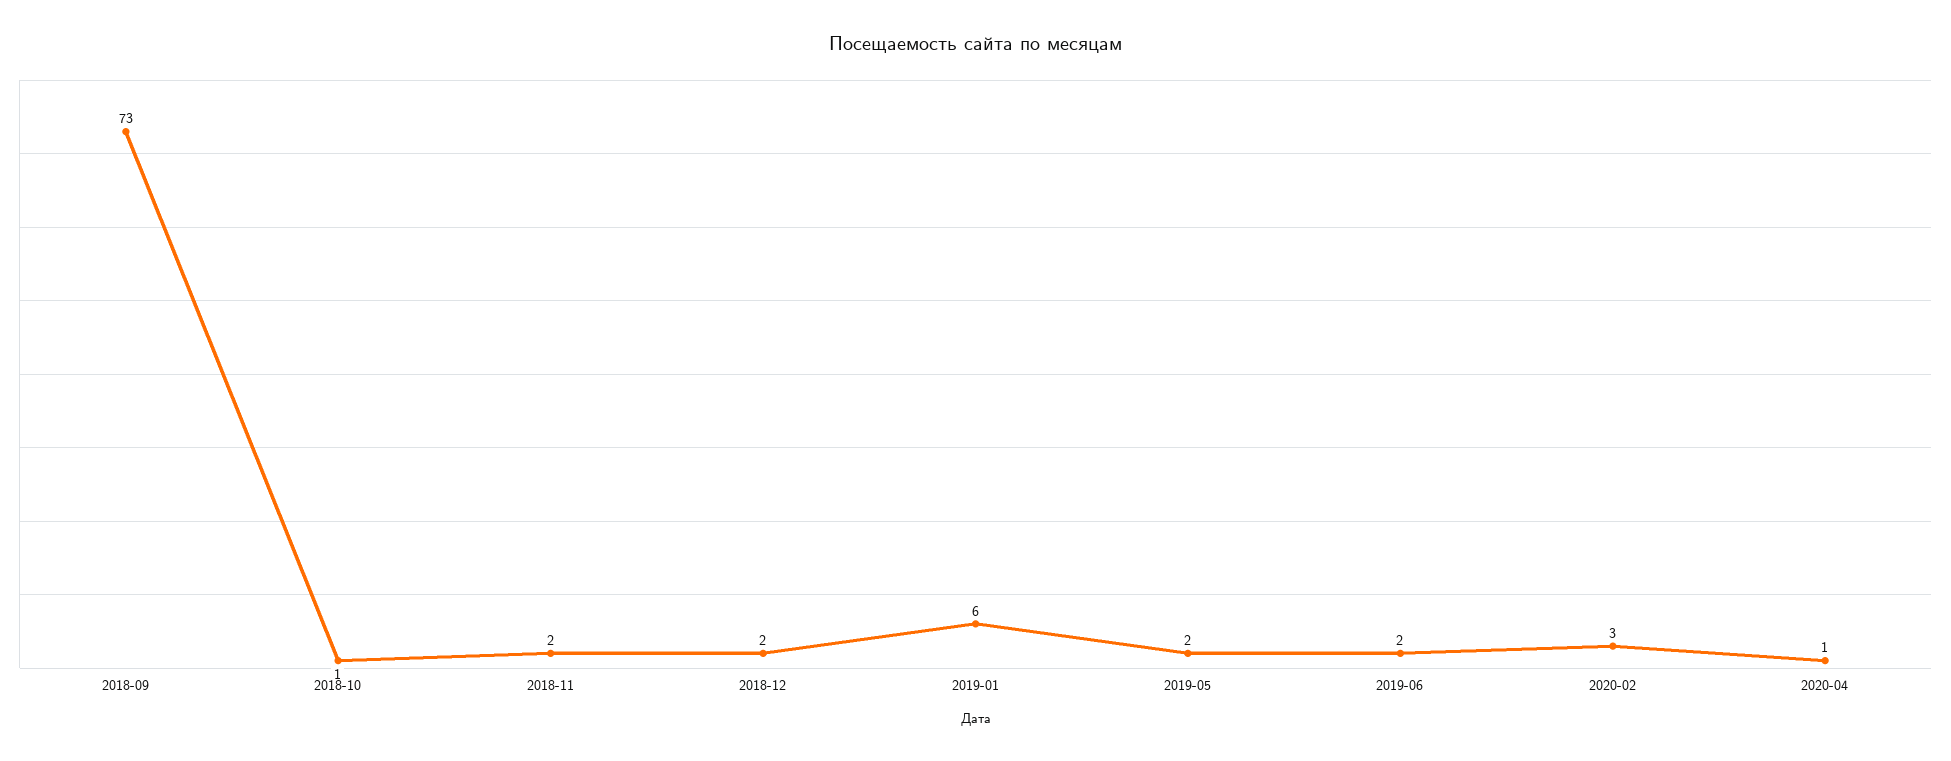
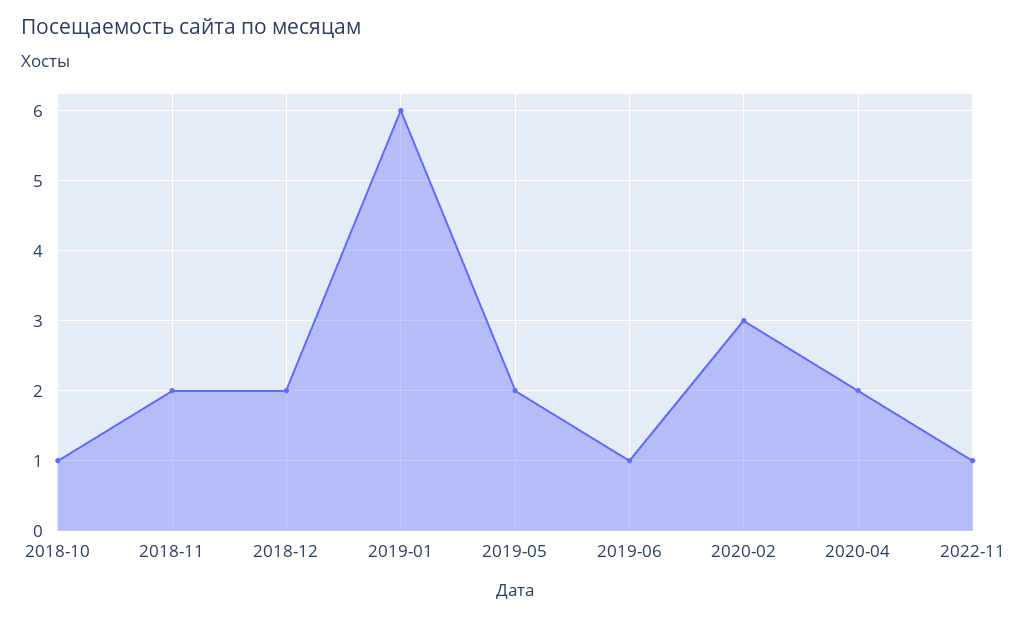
2018-09: 73 -> none
2019-06: 2 -> 1
2020-04: 1 -> 2
2022-11: none -> 1

